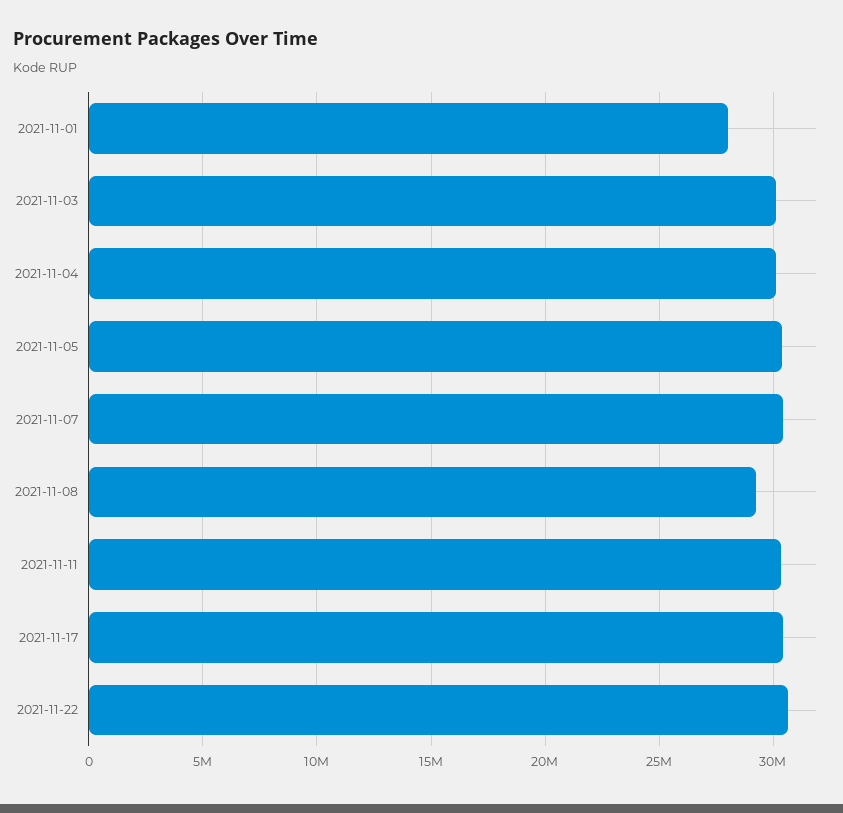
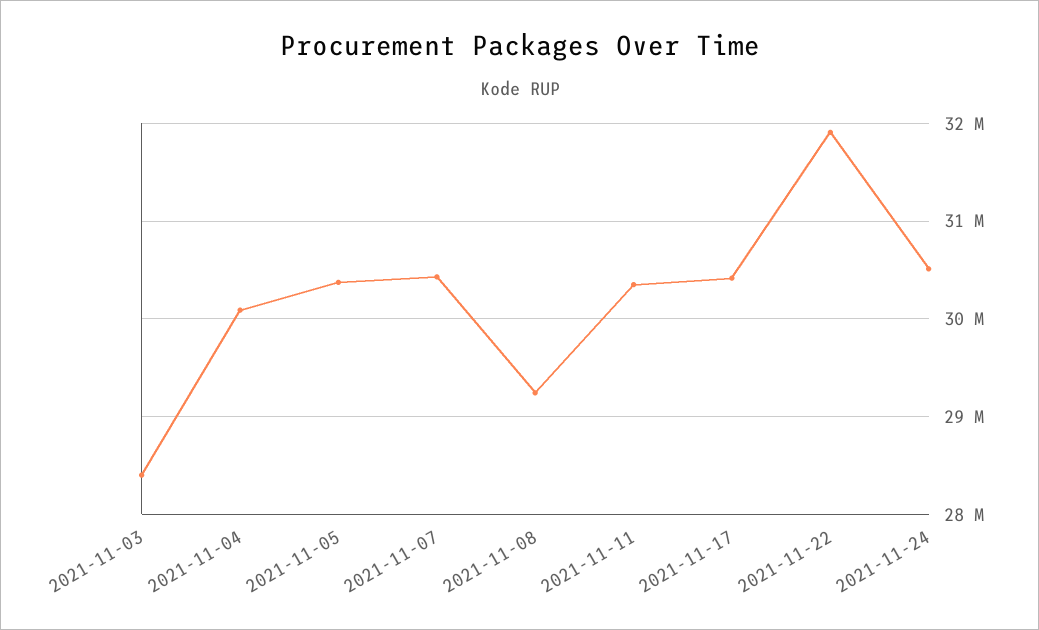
2021-11-01: 28000000 -> none
2021-11-03: 30000000 -> 28400000
2021-11-22: 30500000 -> 31900000
2021-11-24: none -> 30500000

